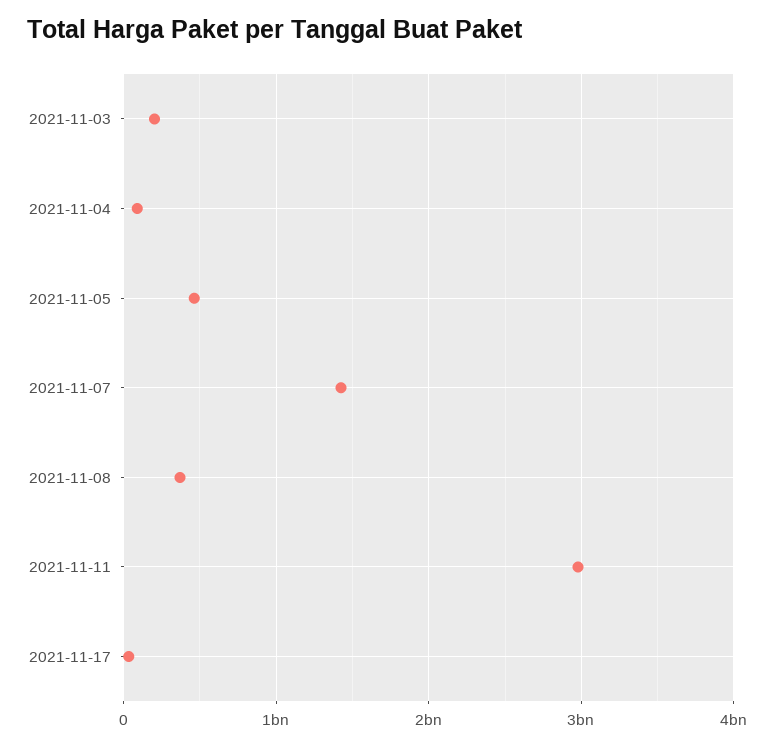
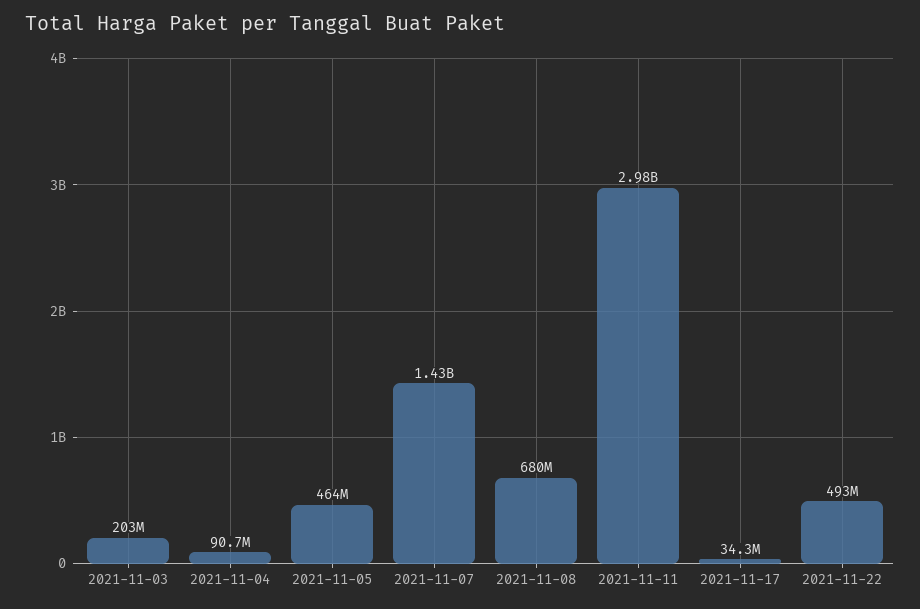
2021-11-08: 400000000 -> 680000000
2021-11-22: none -> 493000000

